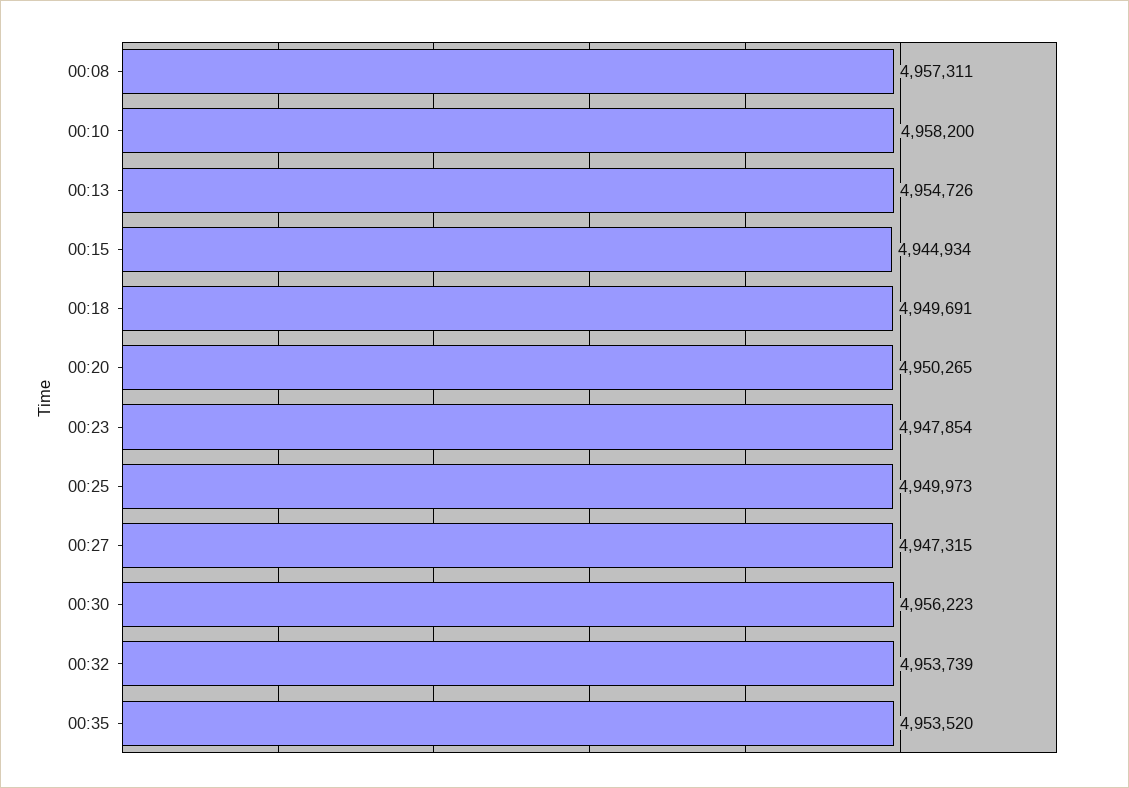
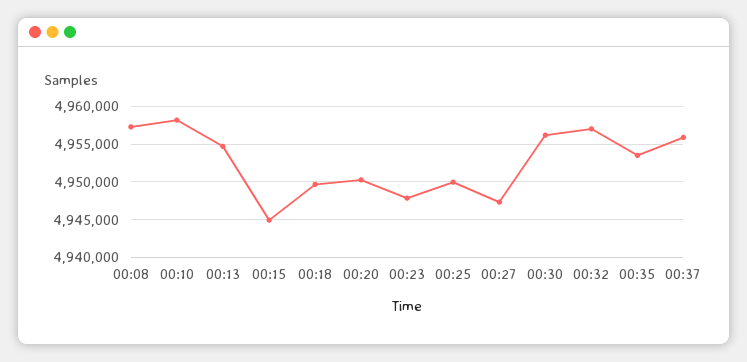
00:32: 4953739 -> 4957000
00:37: none -> 4956000

